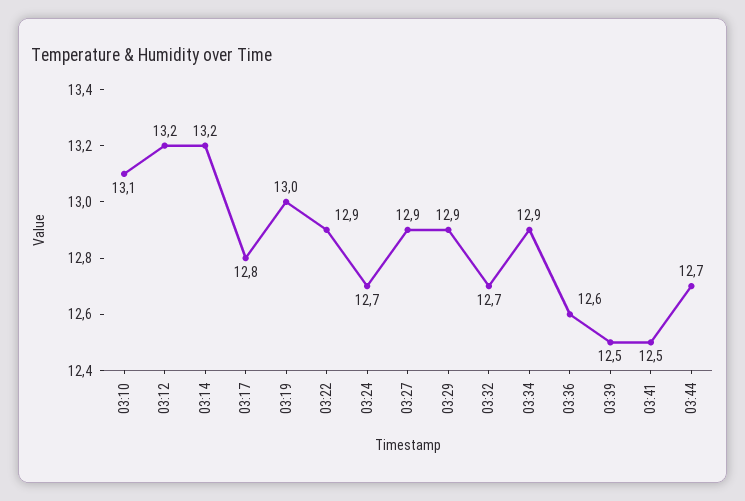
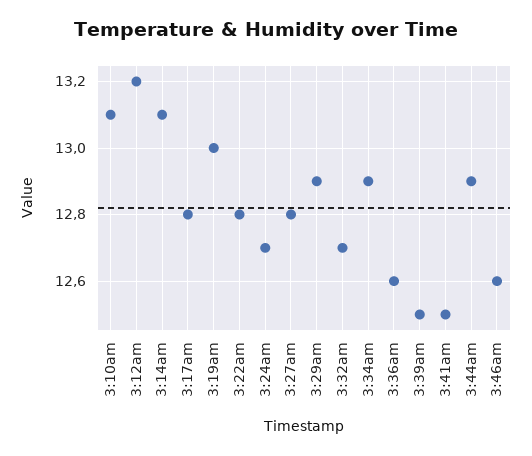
03:14: 13.2 -> 13.1
03:22: 12.9 -> 12.8
03:27: 12.9 -> 12.8
03:44: 12.7 -> 12.9
3:46am: none -> 12.6

